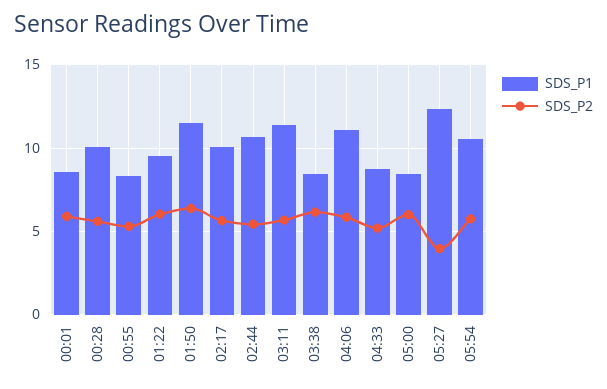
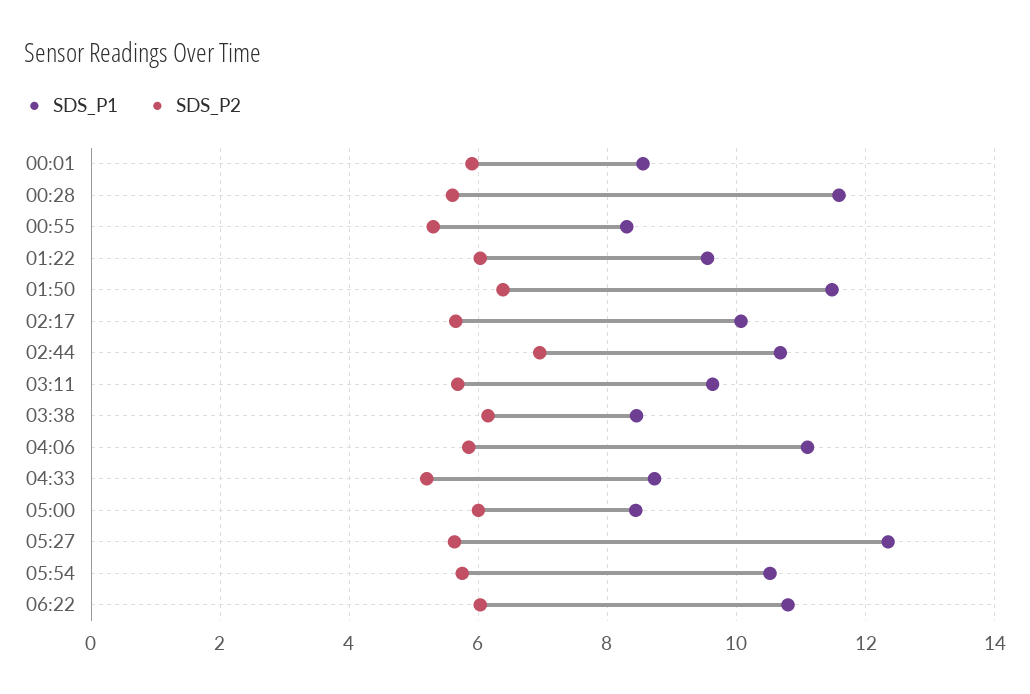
SDS_P1, 00:28: 10 -> 11.6
SDS_P2, 02:44: 5.5 -> 7
SDS_P1, 03:11: 11.5 -> 9.6
SDS_P2, 05:27: 4 -> 5.6
SDS_P1, 06:22: none -> 10.8
SDS_P2, 06:22: none -> 6

